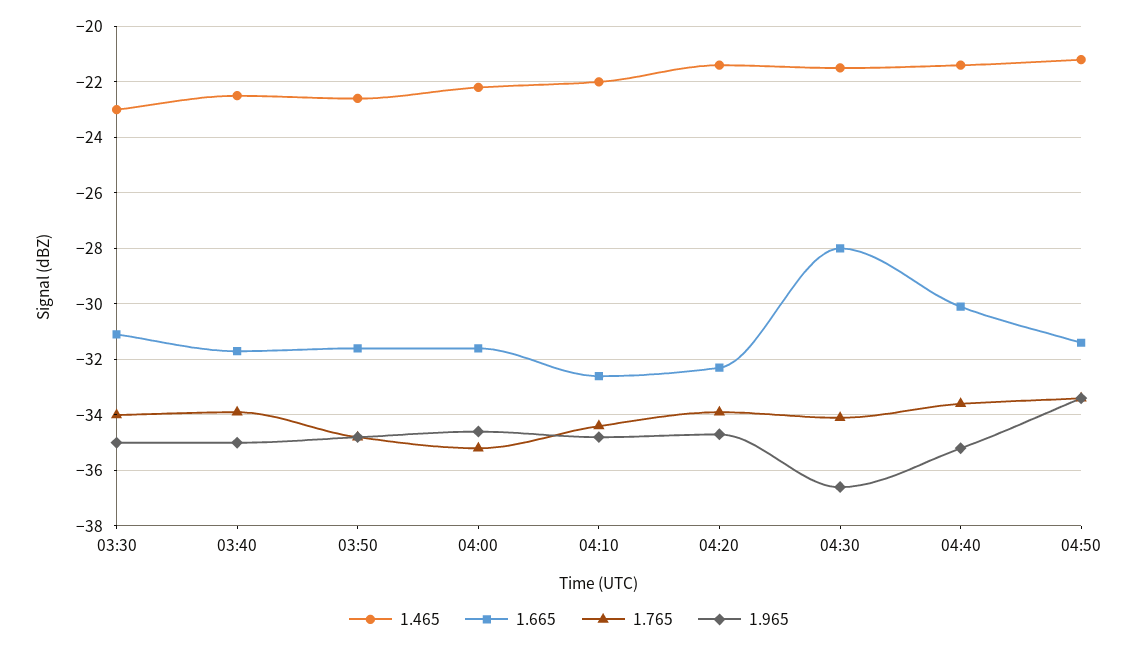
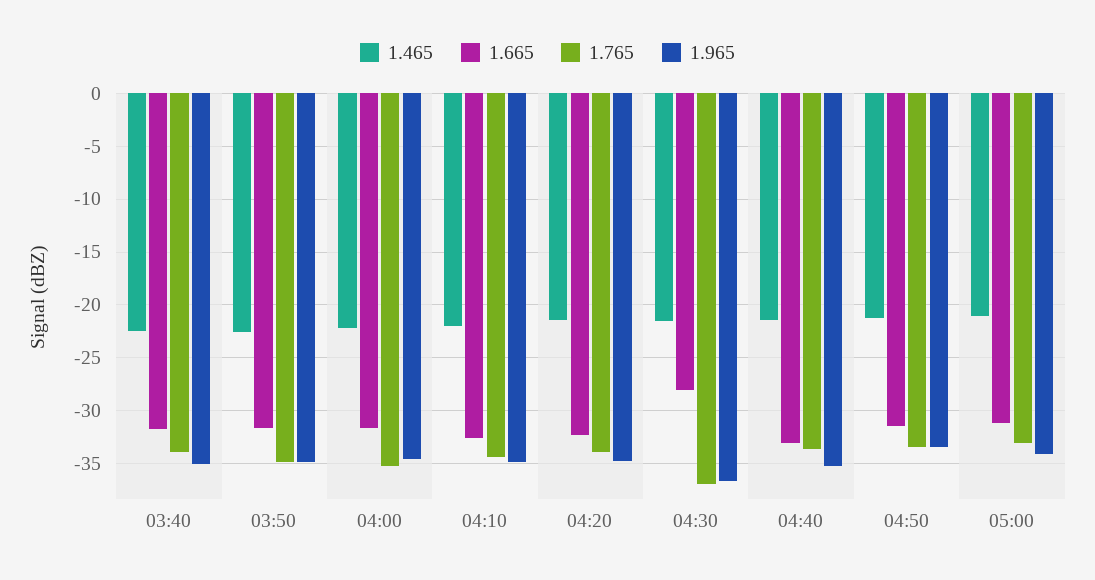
1.465, 03:30: -23 -> none
1.665, 03:30: -31 -> none
1.765, 03:30: -34 -> none
1.965, 03:30: -35 -> none
1.765, 04:30: -34 -> -37
1.665, 04:40: -30 -> -33
1.465, 05:00: none -> -21
1.665, 05:00: none -> -31
1.765, 05:00: none -> -33
1.965, 05:00: none -> -34

